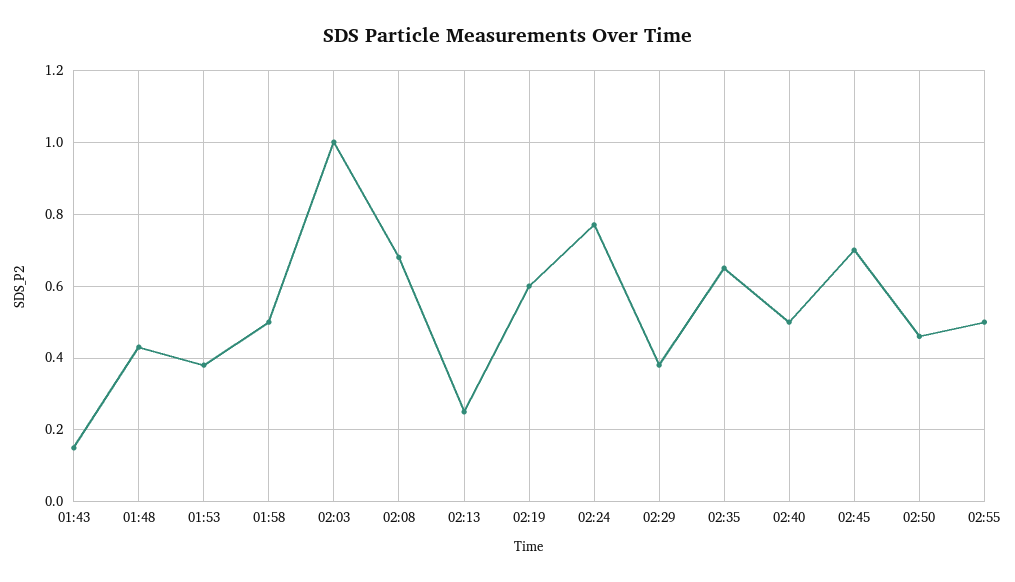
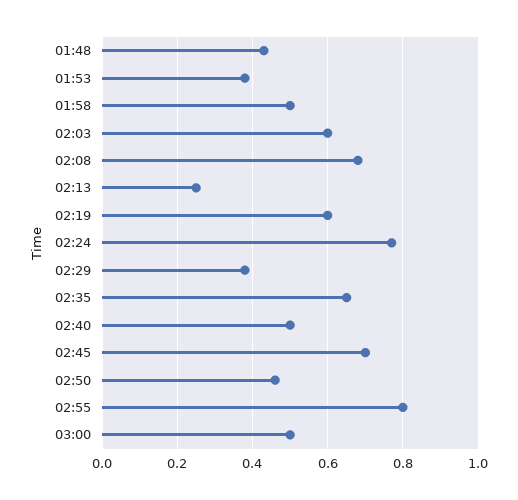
01:43: 0.15 -> none
02:03: 1 -> 0.6
02:55: 0.5 -> 0.8
03:00: none -> 0.5

